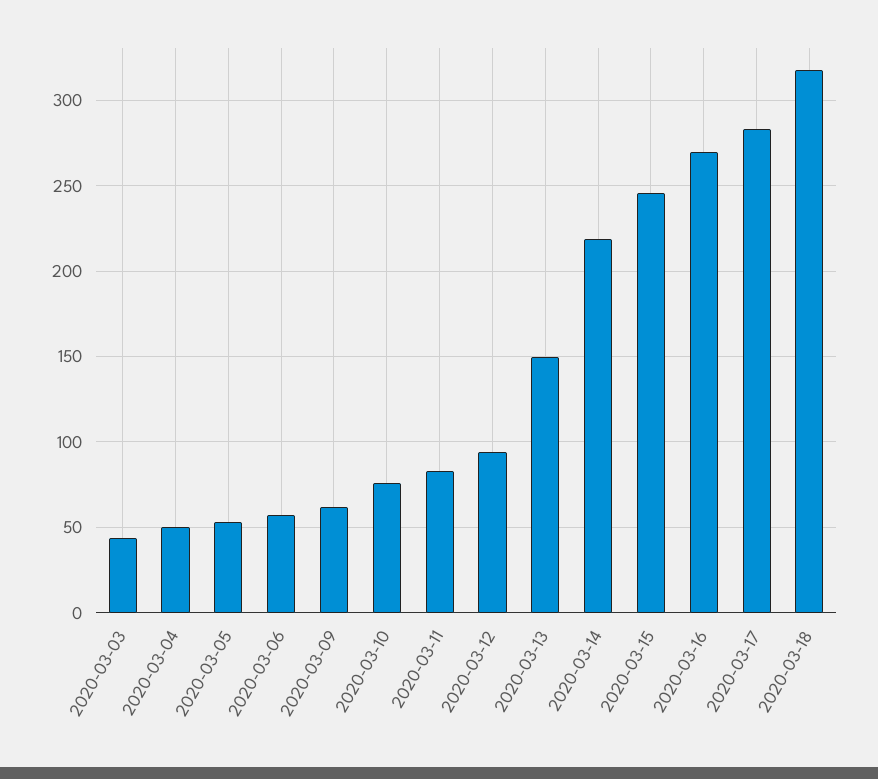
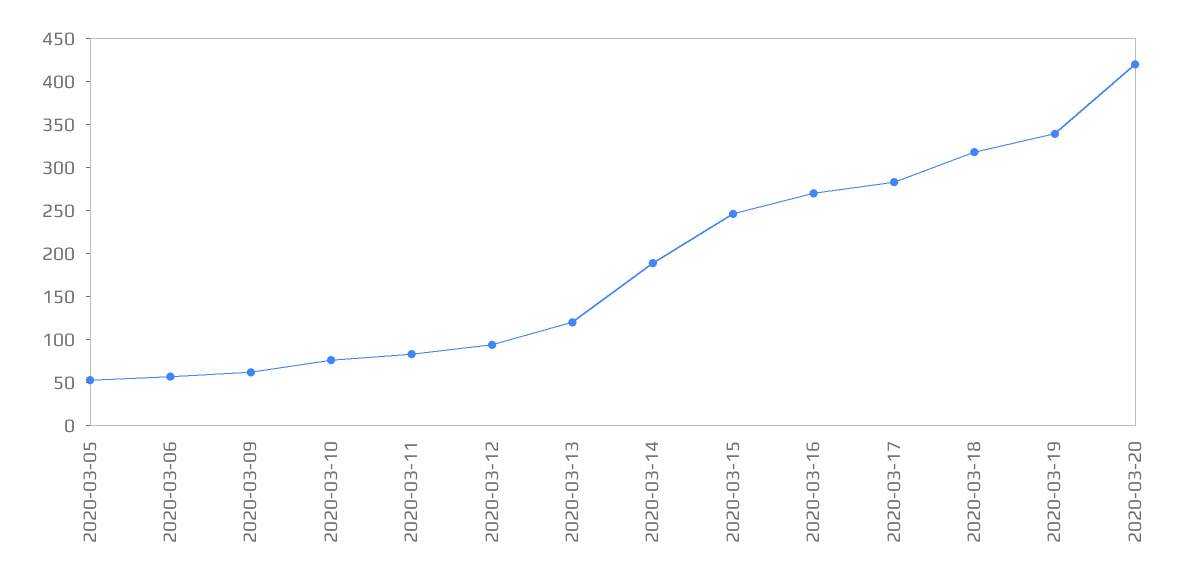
2020-03-03: 45 -> none
2020-03-04: 50 -> none
2020-03-13: 150 -> 120
2020-03-14: 220 -> 190
2020-03-19: none -> 340
2020-03-20: none -> 420

